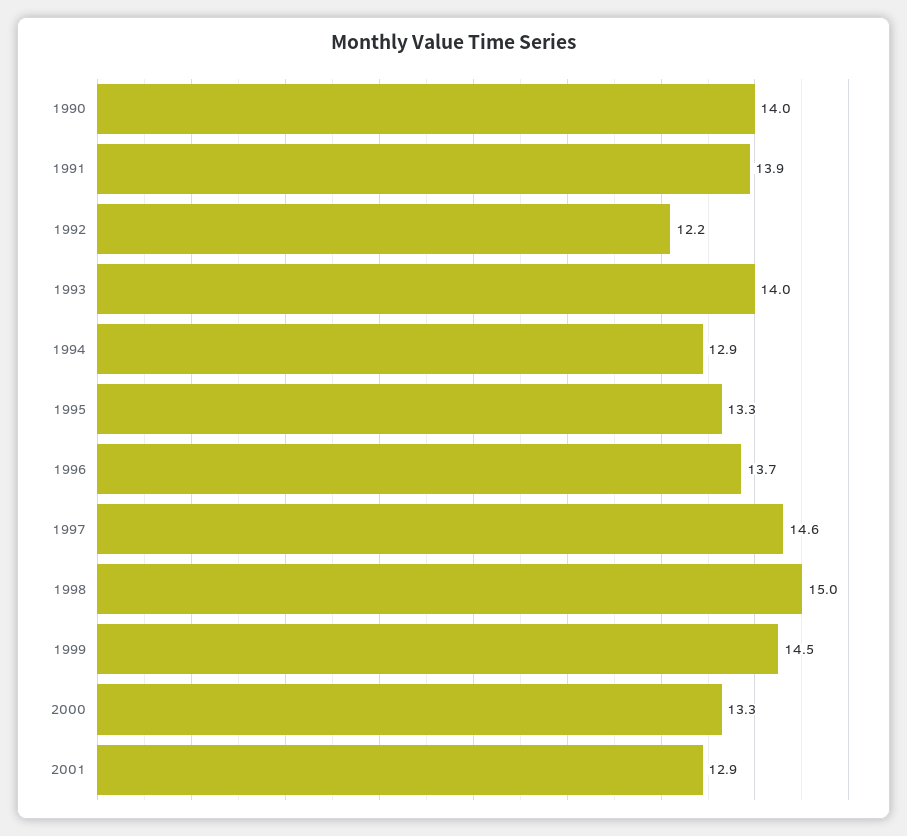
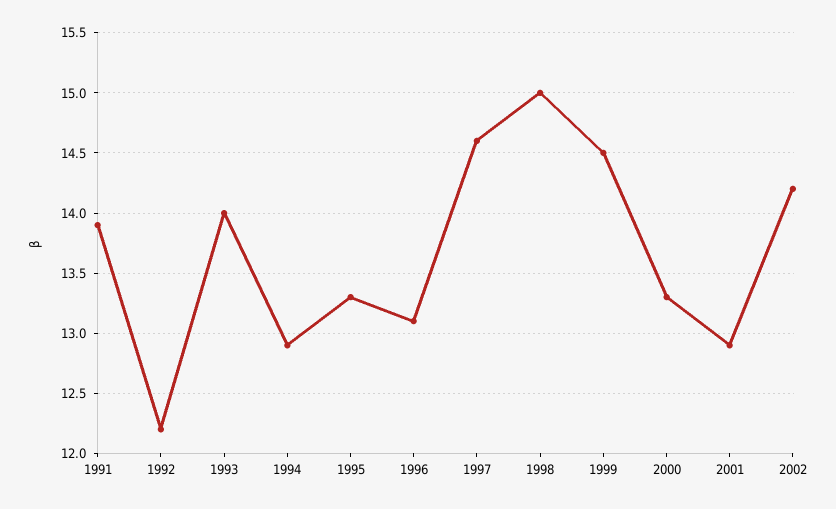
1990: 14 -> none
1996: 13.7 -> 13.1
2002: none -> 14.2

